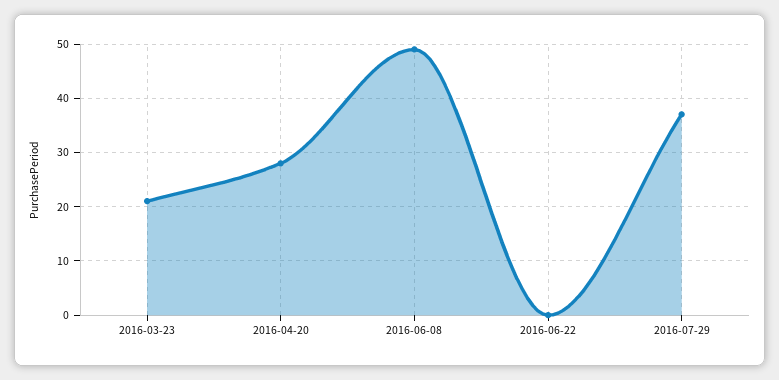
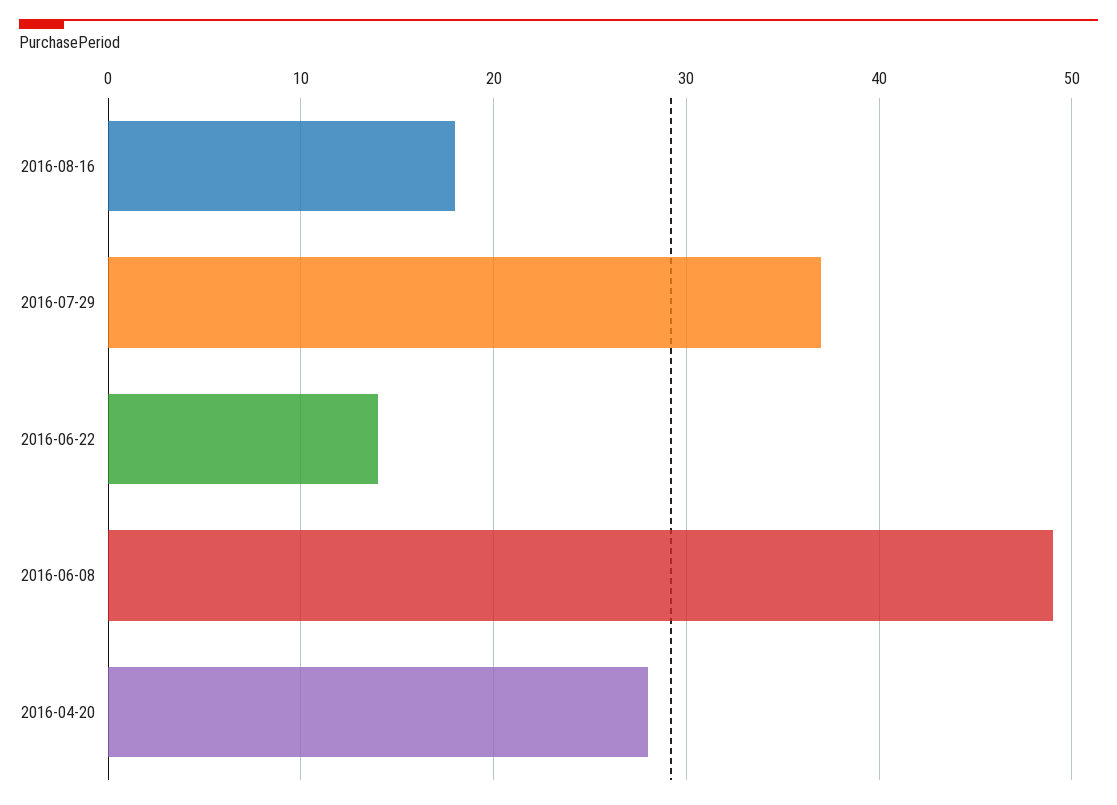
2016-03-23: 20 -> none
2016-06-22: 0 -> 14
2016-08-16: none -> 18

